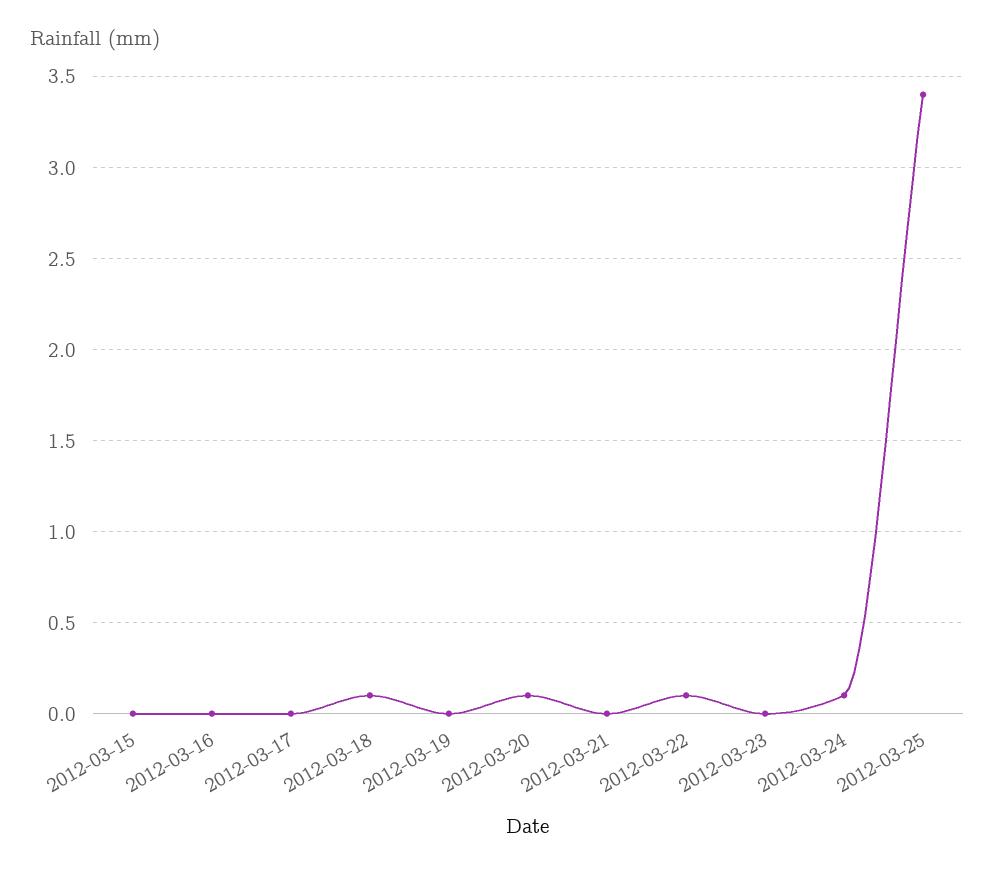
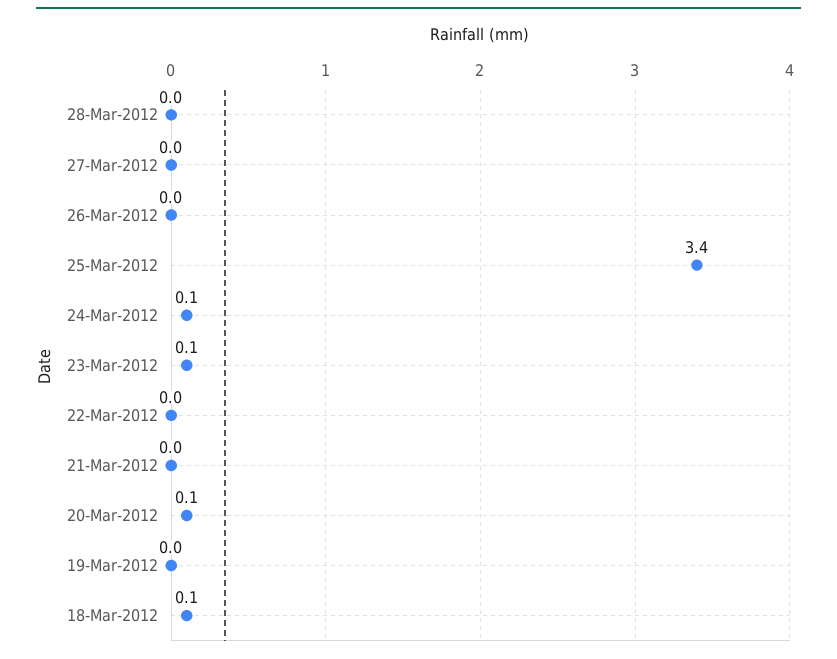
2012-03-15: 0 -> none
2012-03-16: 0 -> none
2012-03-17: 0 -> none
2012-03-22: 0.1 -> 0
2012-03-23: 0 -> 0.1
28-Mar-2012: none -> 0
27-Mar-2012: none -> 0
26-Mar-2012: none -> 0

